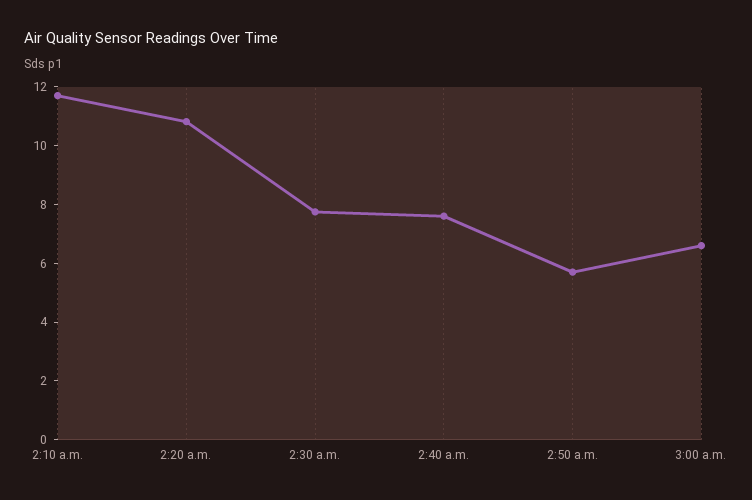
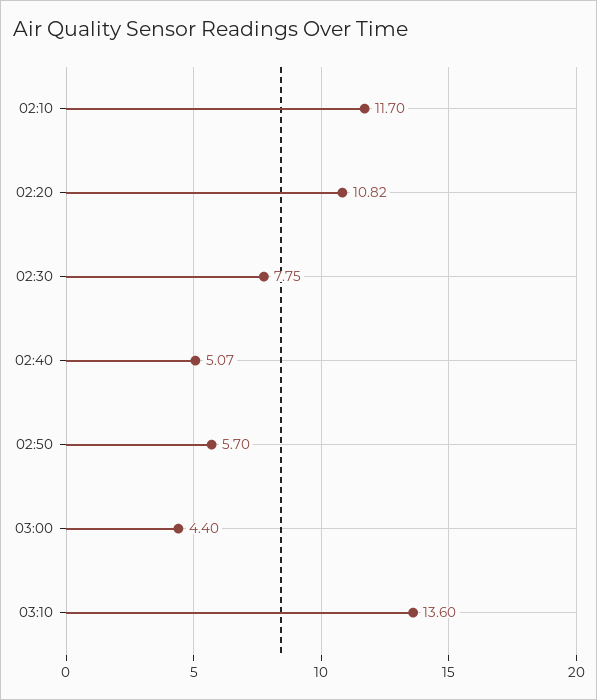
2:40 a.m.: 7.5 -> 5.07
3:00 a.m.: 6.5 -> 4.4
03:10: none -> 13.6

